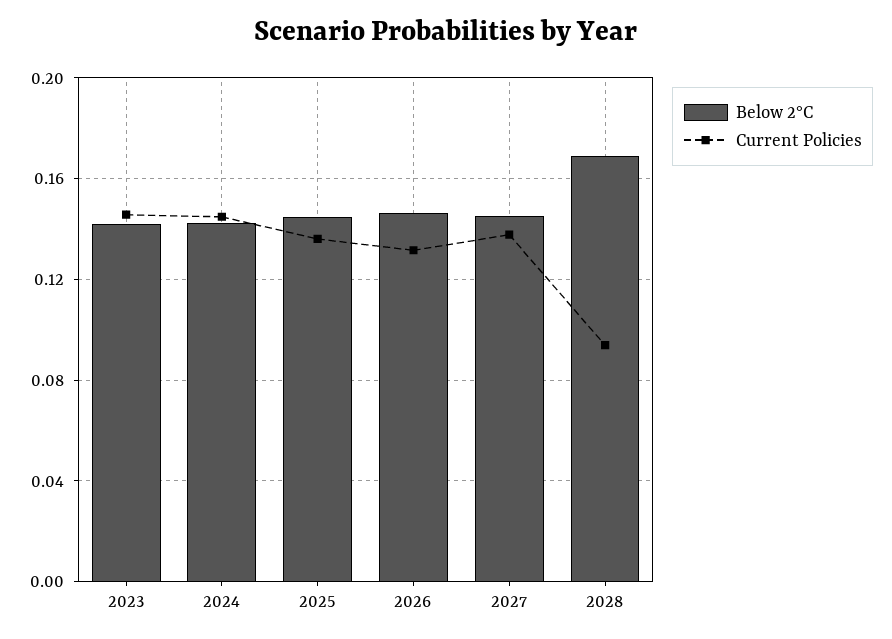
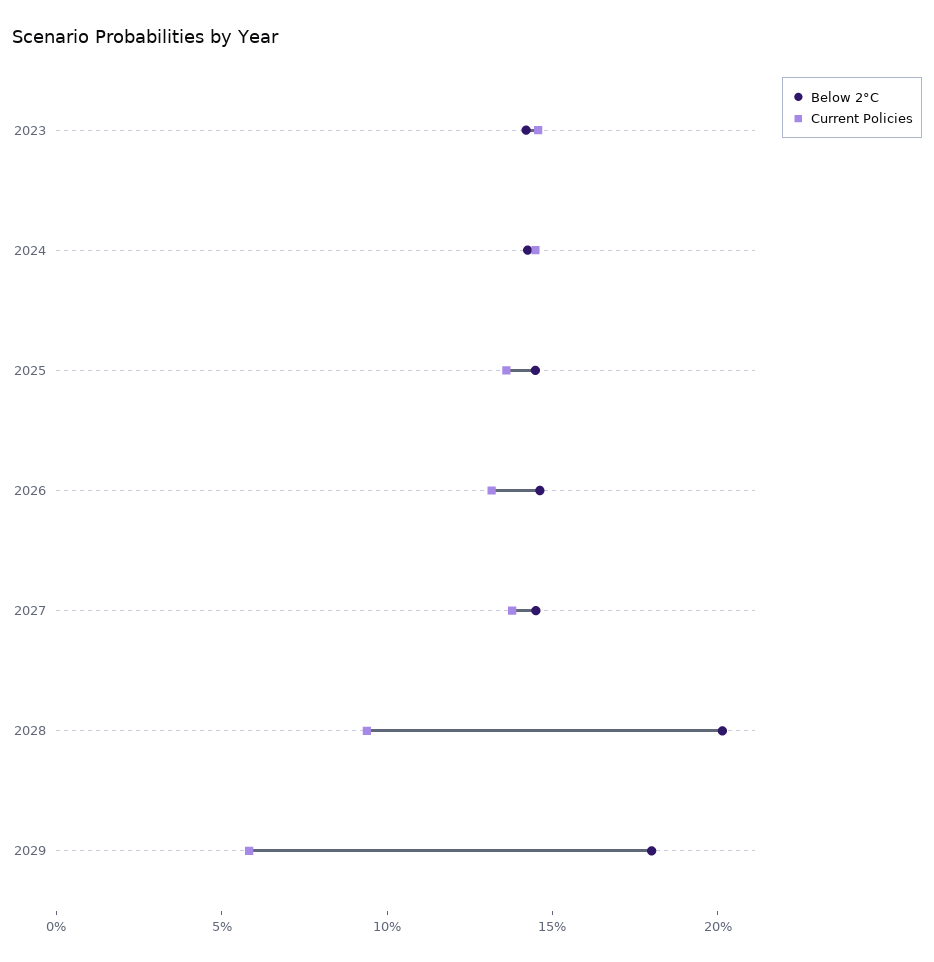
Below 2°C, 2028: 0.17 -> 0.2
Below 2°C, 2029: none -> 0.18
Current Policies, 2029: none -> 0.06

